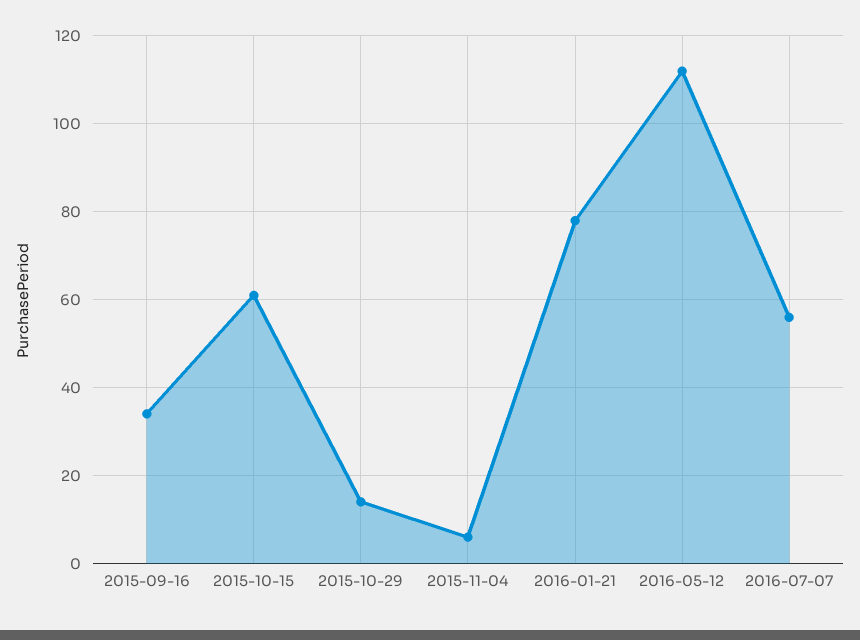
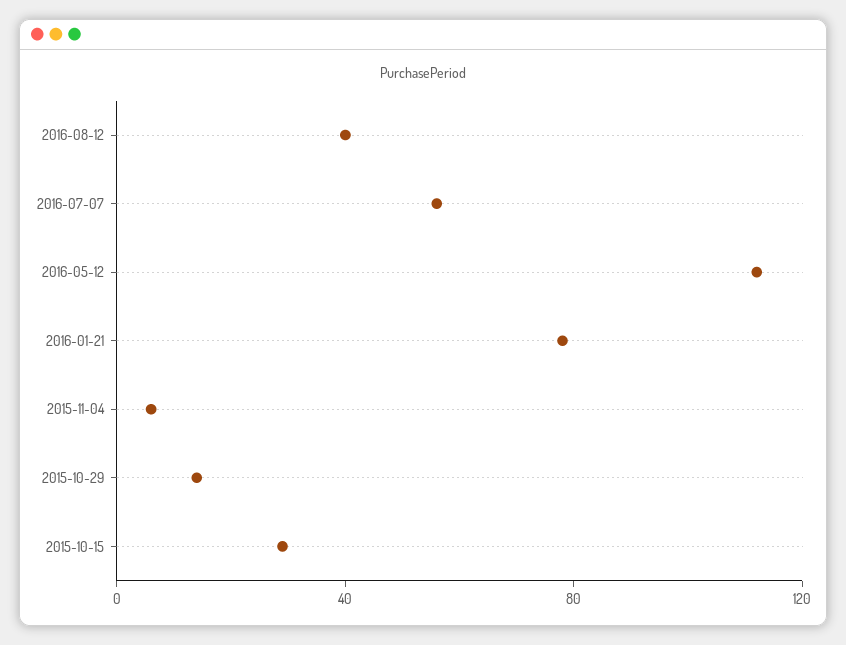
2015-09-16: 35 -> none
2015-10-15: 60 -> 30
2016-08-12: none -> 40

